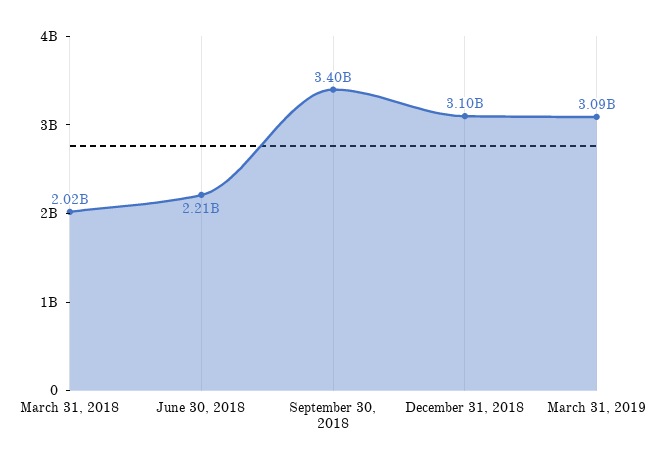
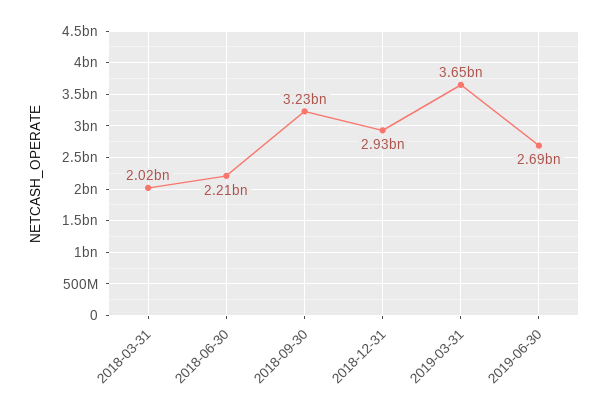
September 30, 2018: 3400000000 -> 3230000000
December 31, 2018: 3100000000 -> 2930000000
March 31, 2019: 3090000000 -> 3650000000
2019-06-30: none -> 2690000000

